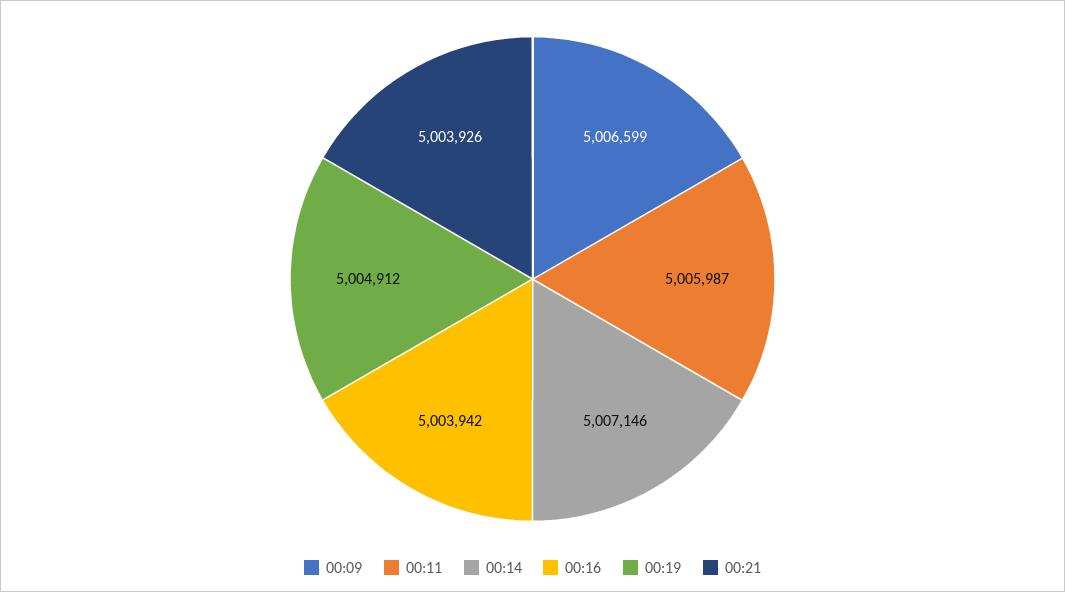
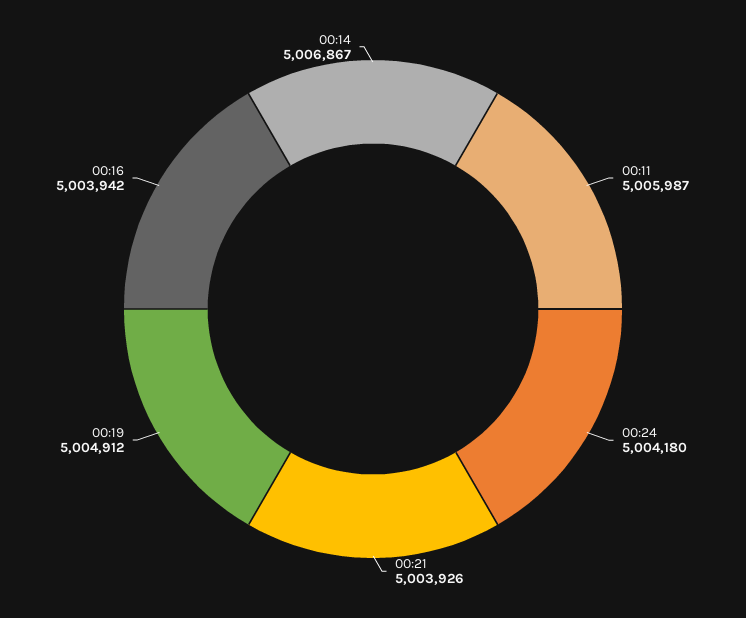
00:09: 5006599 -> none
00:14: 5007146 -> 5006867
00:24: none -> 5004180

